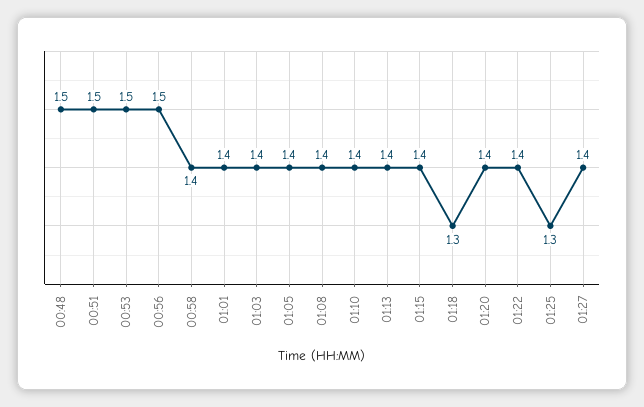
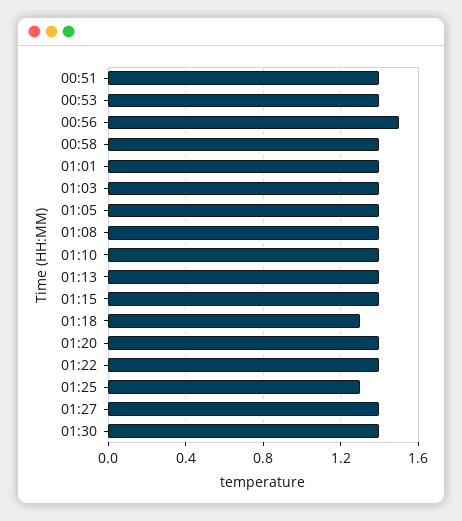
00:48: 1.5 -> none
00:51: 1.5 -> 1.4
00:53: 1.5 -> 1.4
01:30: none -> 1.4

